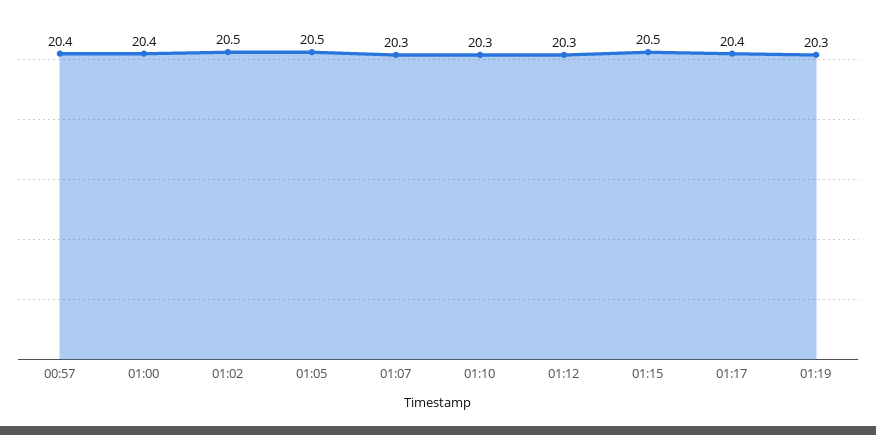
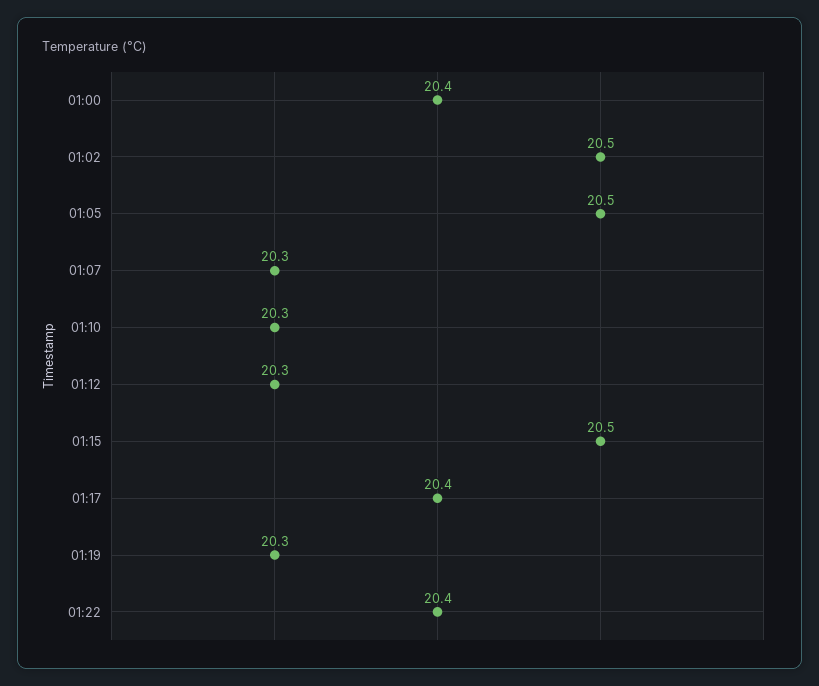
00:57: 20.4 -> none
01:22: none -> 20.4

